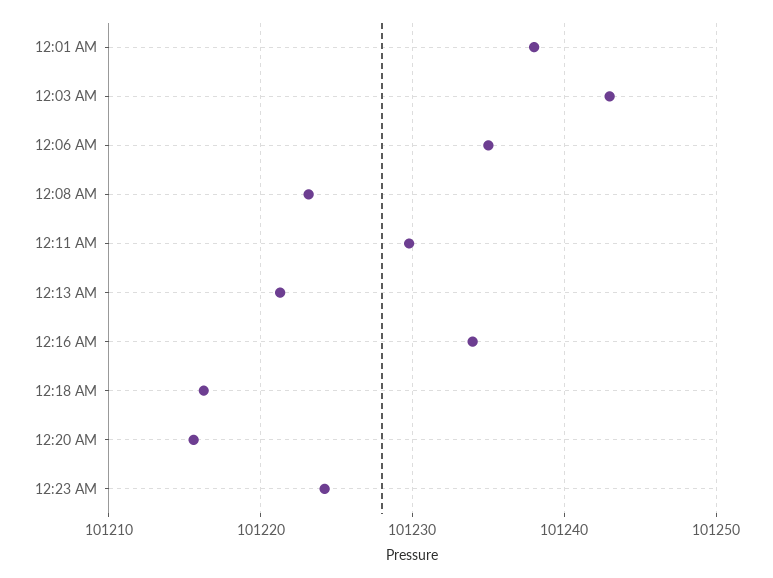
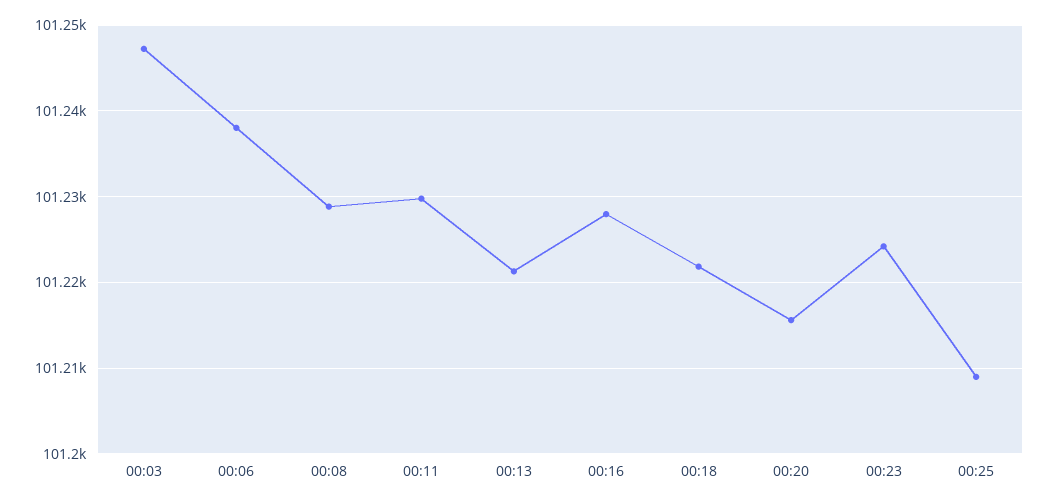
12:01 AM: 101238 -> none
12:03 AM: 101243 -> 101247
12:06 AM: 101235 -> 101238
12:08 AM: 101223 -> 101229
12:16 AM: 101234 -> 101228
12:18 AM: 101216 -> 101222
00:25: none -> 101209

